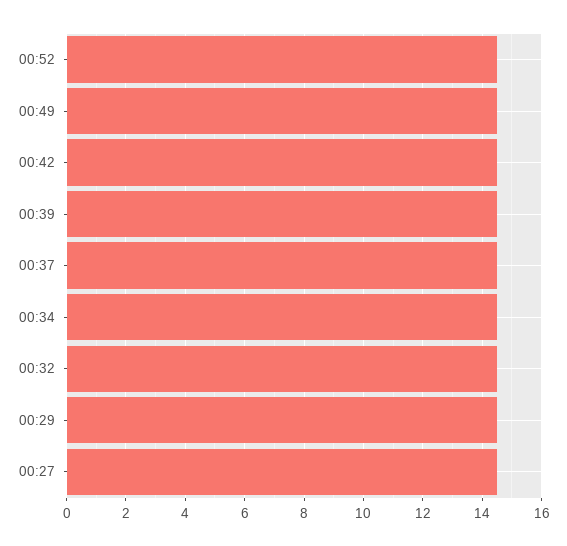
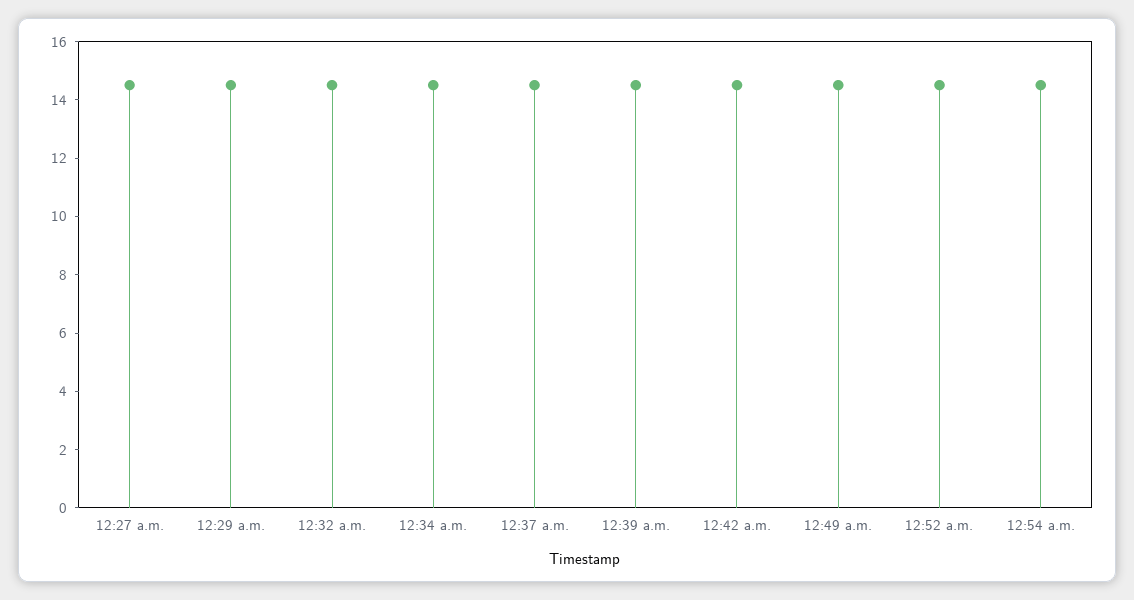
12:54 a.m.: none -> 14.5

